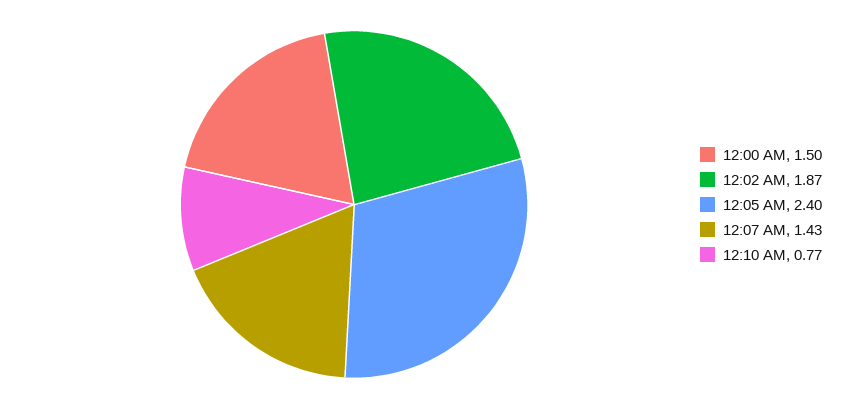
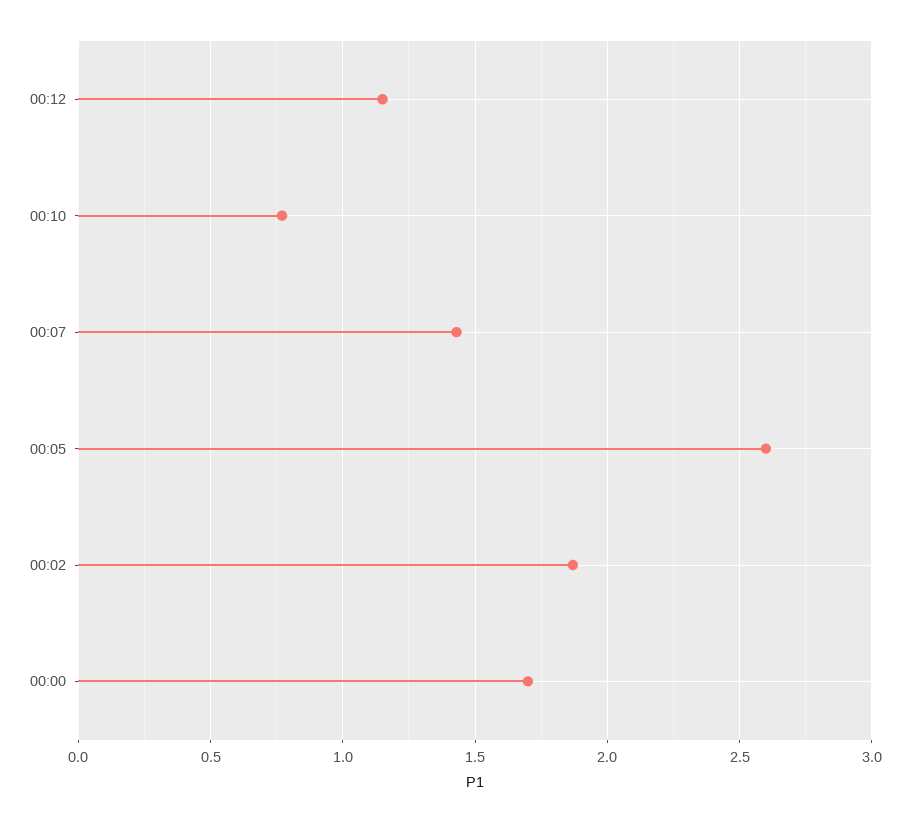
12:00 AM: 1.5 -> 1.7
12:05 AM: 2.4 -> 2.6
00:12: none -> 1.15

